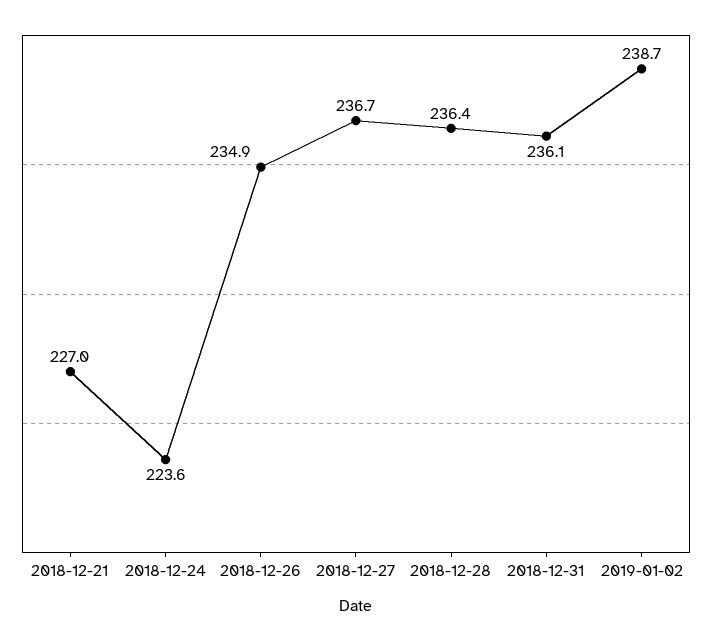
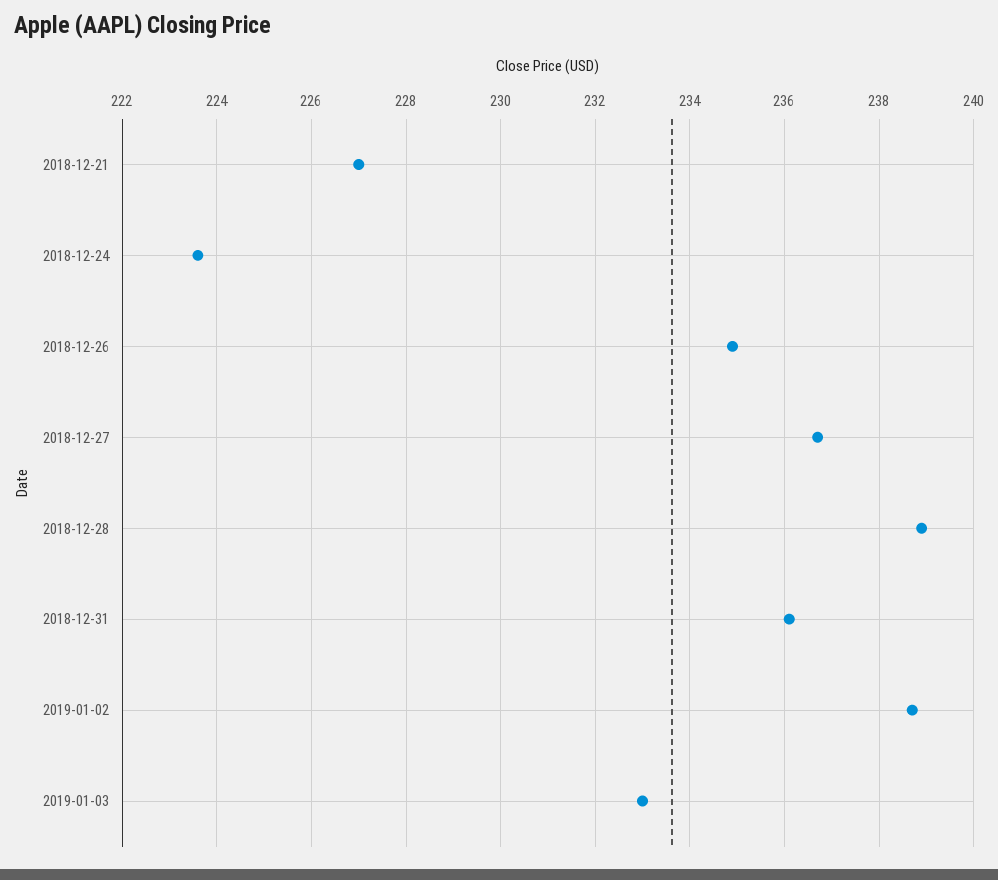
2018-12-28: 236.4 -> 239
2019-01-03: none -> 233

